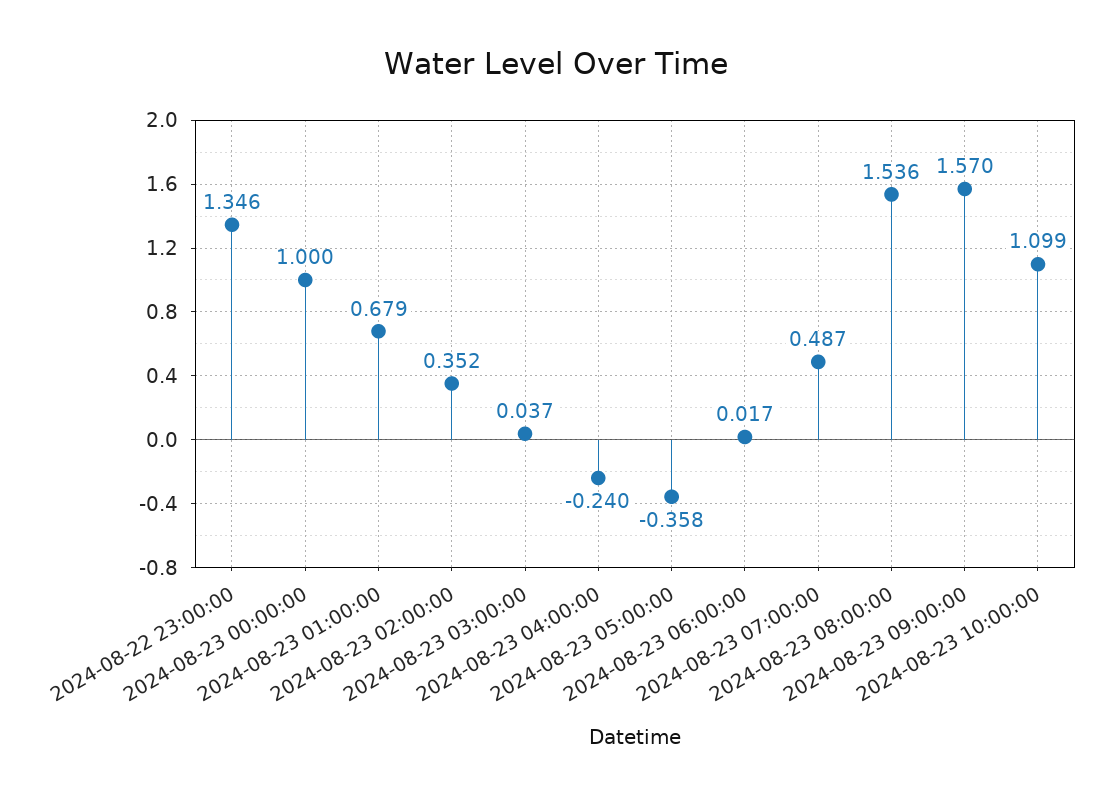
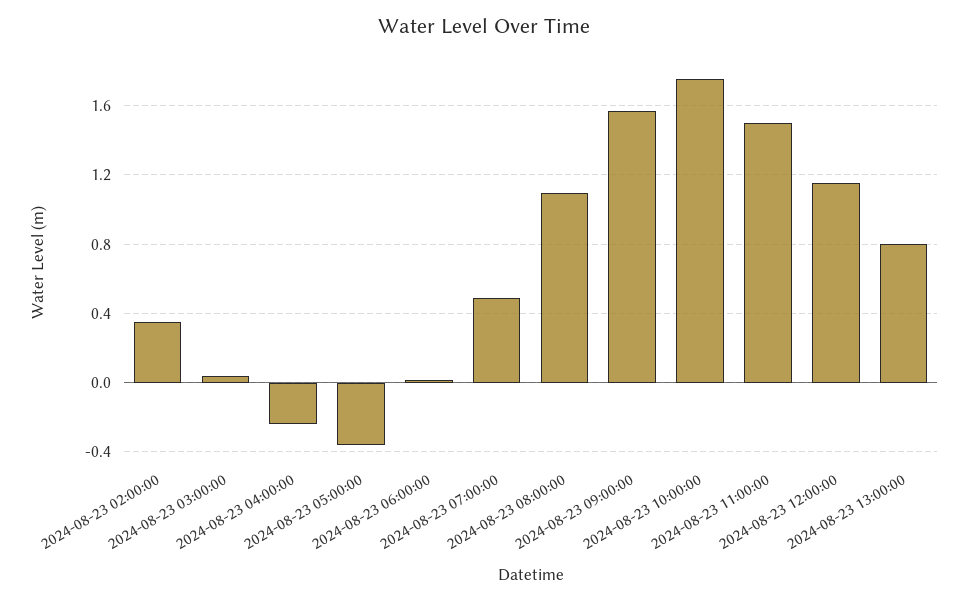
2024-08-22 23:00:00: 1.346 -> none
2024-08-23 00:00:00: 1 -> none
2024-08-23 01:00:00: 0.679 -> none
2024-08-23 08:00:00: 1.536 -> 1.1
2024-08-23 10:00:00: 1.099 -> 1.75
2024-08-23 11:00:00: none -> 1.5
2024-08-23 12:00:00: none -> 1.15
2024-08-23 13:00:00: none -> 0.8

